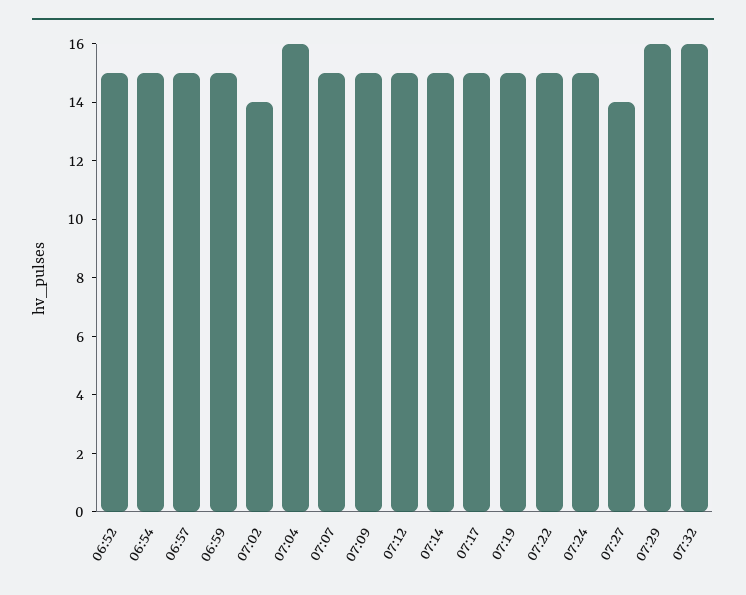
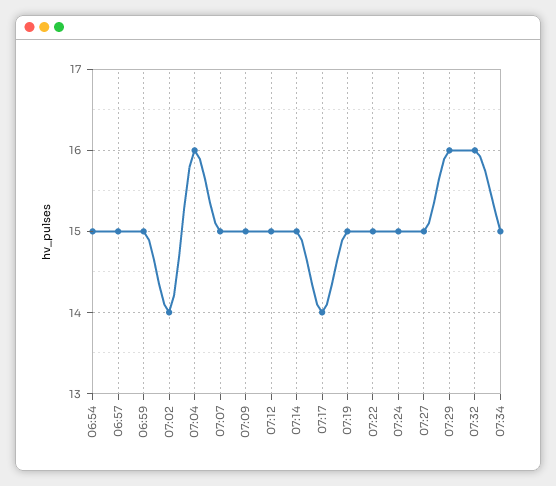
06:52: 15 -> none
07:17: 15 -> 14
07:27: 14 -> 15
07:34: none -> 15

